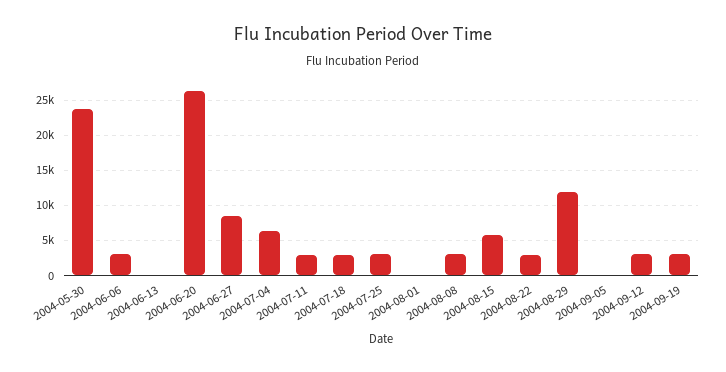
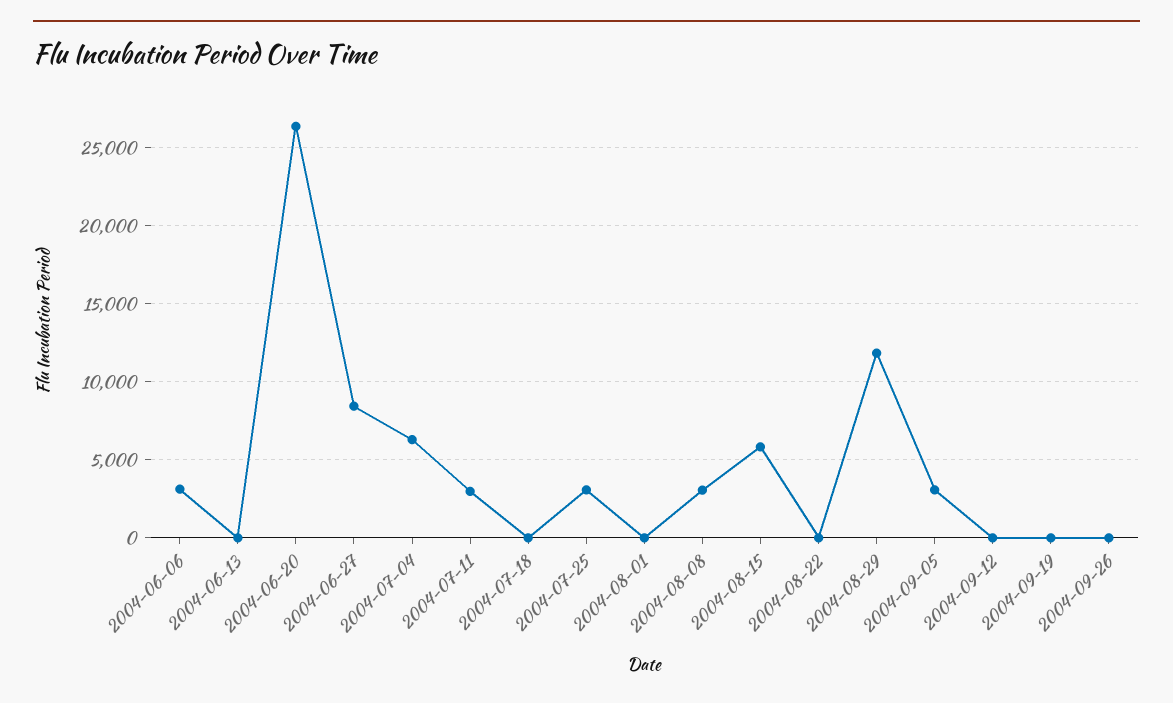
2004-05-30: 24000 -> none
2004-07-18: 3000 -> 0
2004-08-22: 3000 -> 0
2004-09-05: 0 -> 3000
2004-09-12: 3000 -> 0
2004-09-19: 3000 -> 0
2004-09-26: none -> 0

